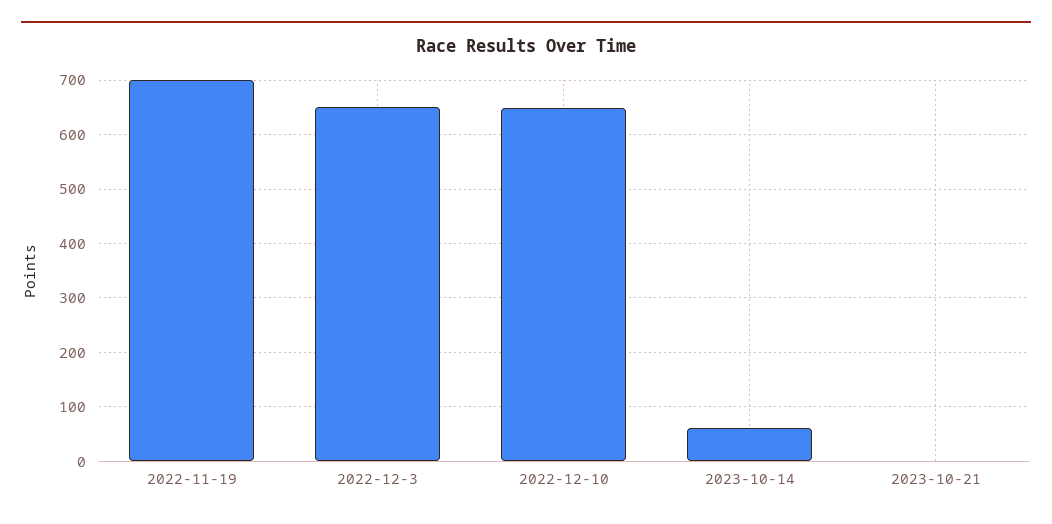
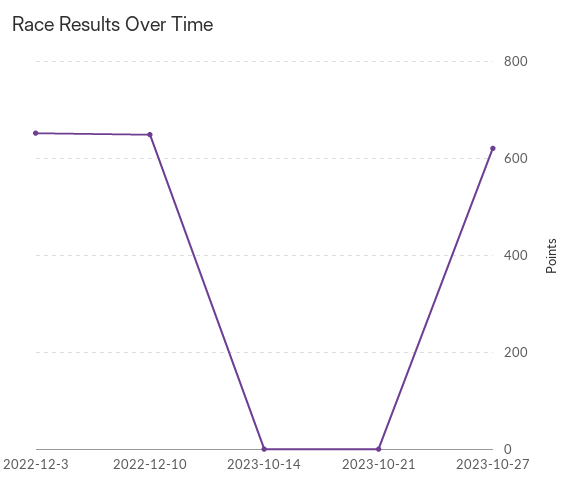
2022-11-19: 700 -> none
2023-10-14: 60 -> 0
2023-10-27: none -> 620

